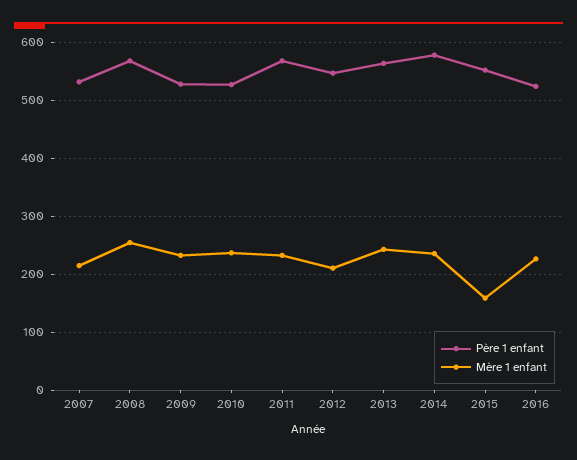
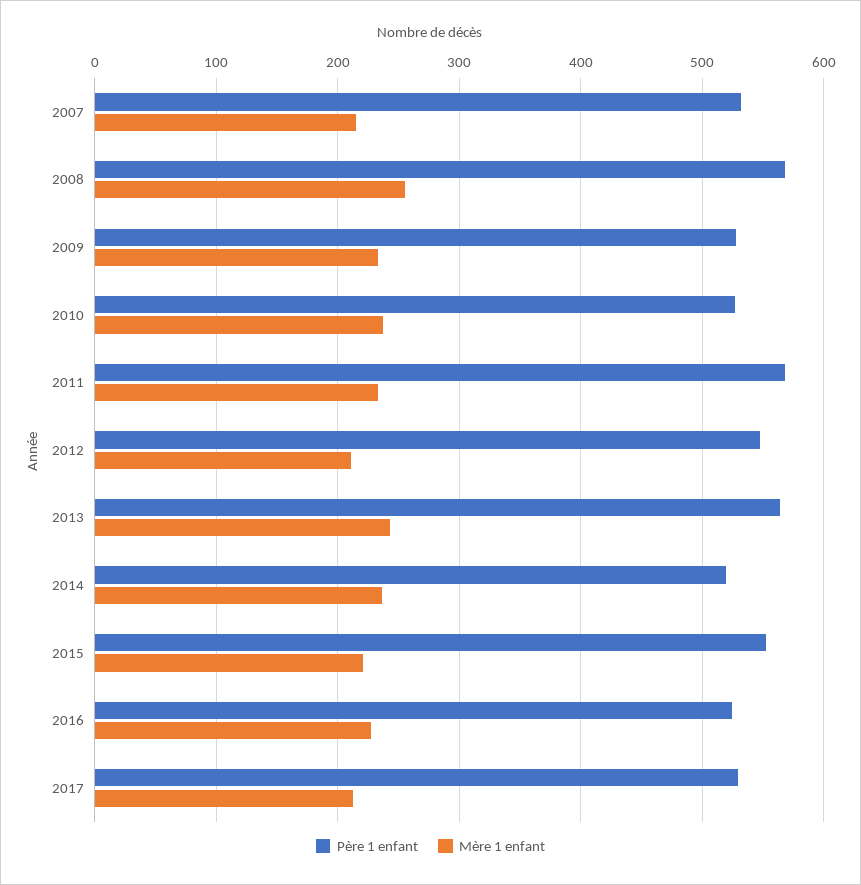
Père 1 enfant, 2014: 580 -> 520
Mère 1 enfant, 2015: 160 -> 220
Père 1 enfant, 2017: none -> 530
Mère 1 enfant, 2017: none -> 210

